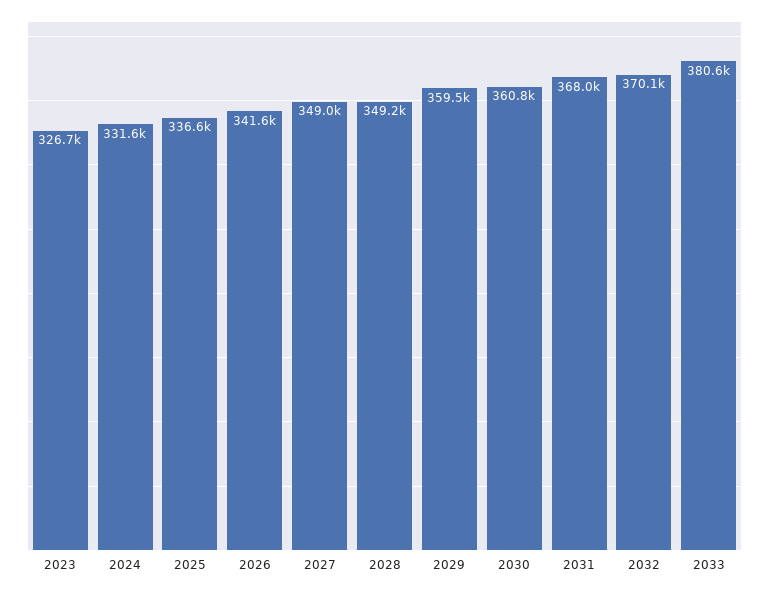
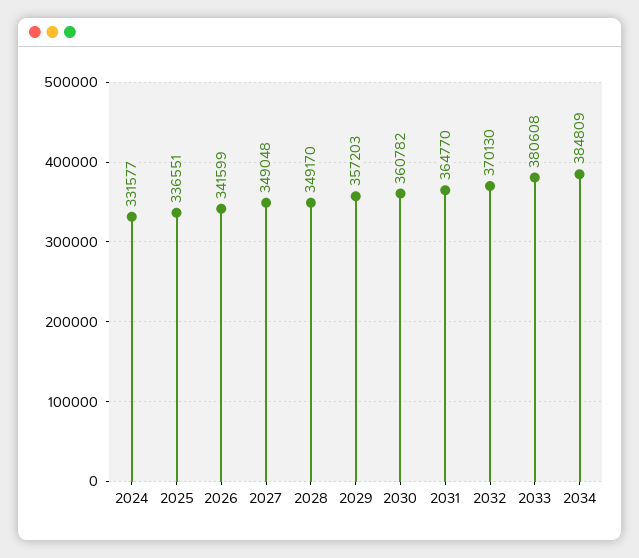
2023: 326700 -> none
2029: 359500 -> 357203
2031: 368000 -> 364770
2034: none -> 384809

